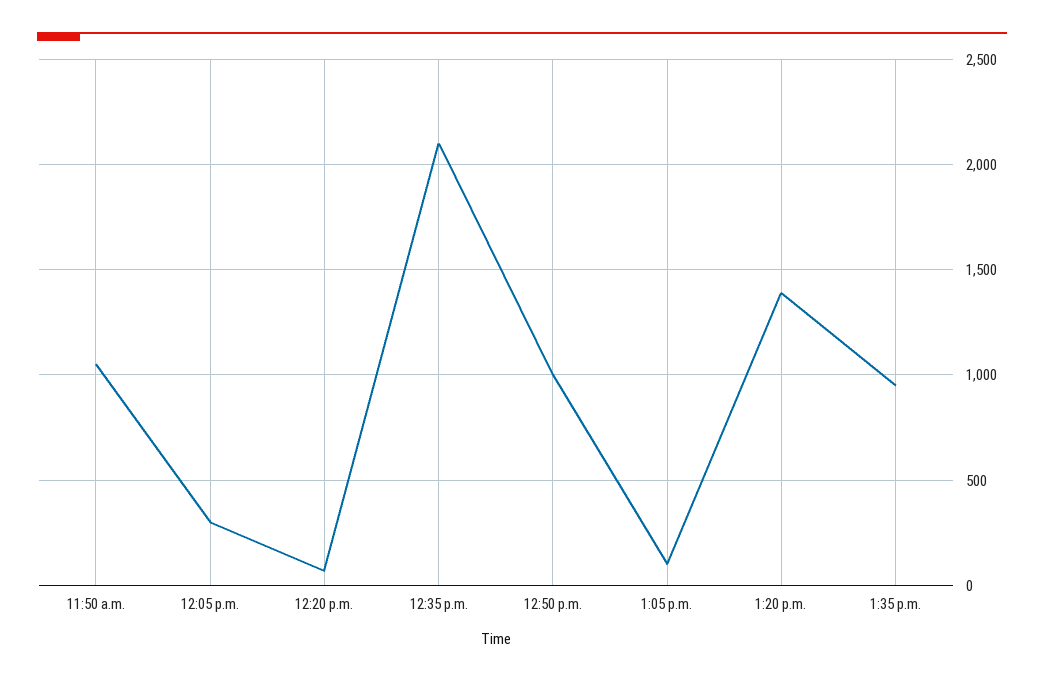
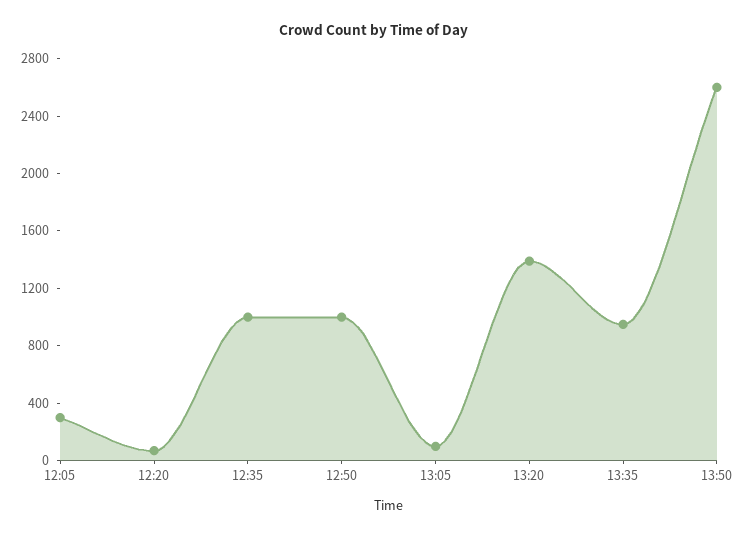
11:50 a.m.: 1050 -> none
12:35 p.m.: 2100 -> 1000
13:50: none -> 2600

